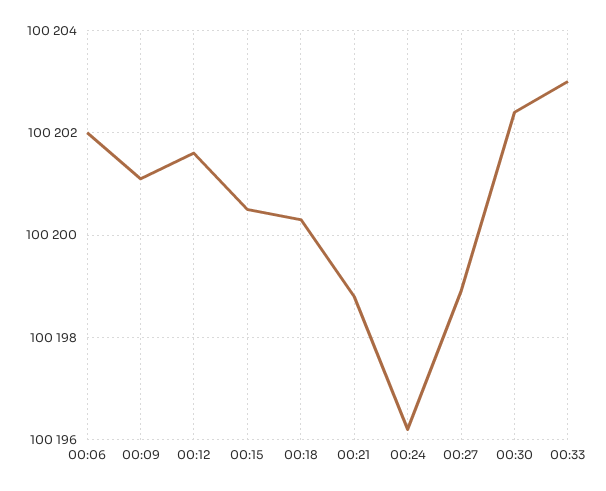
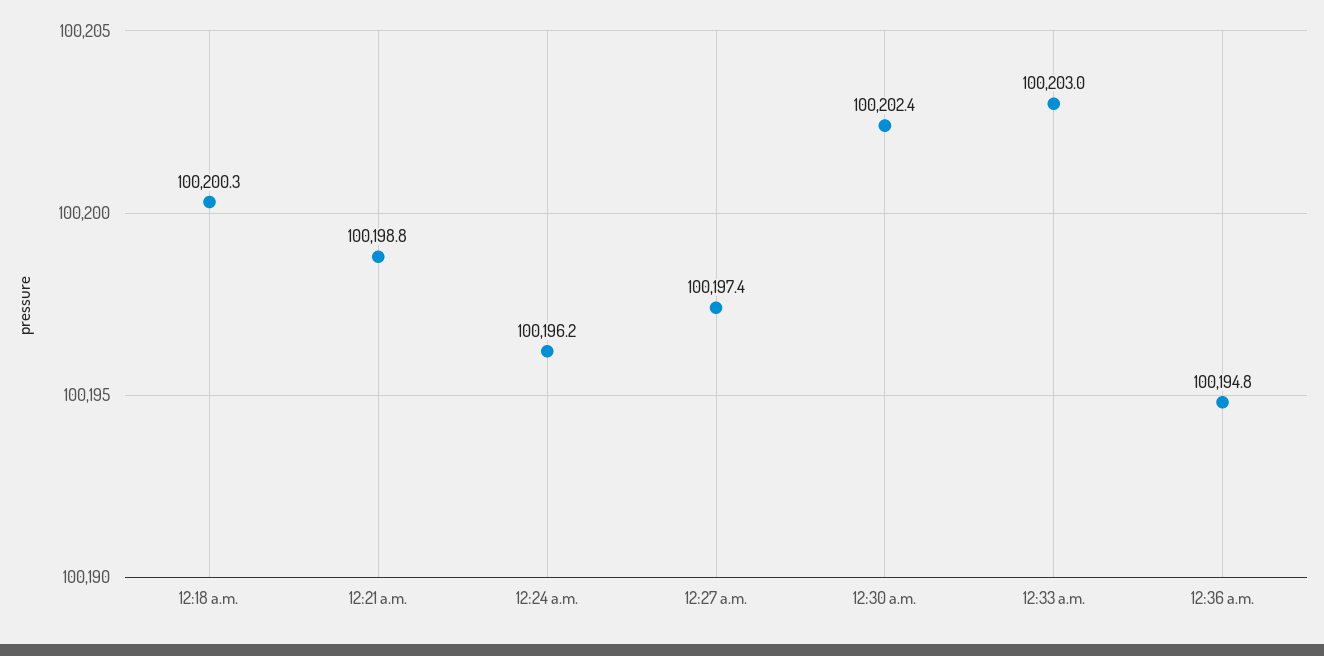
00:06: 100202 -> none
00:09: 100201 -> none
00:12: 100201.5 -> none
00:15: 100200.5 -> none
00:27: 100199 -> 100197.4
12:36 a.m.: none -> 100194.8

